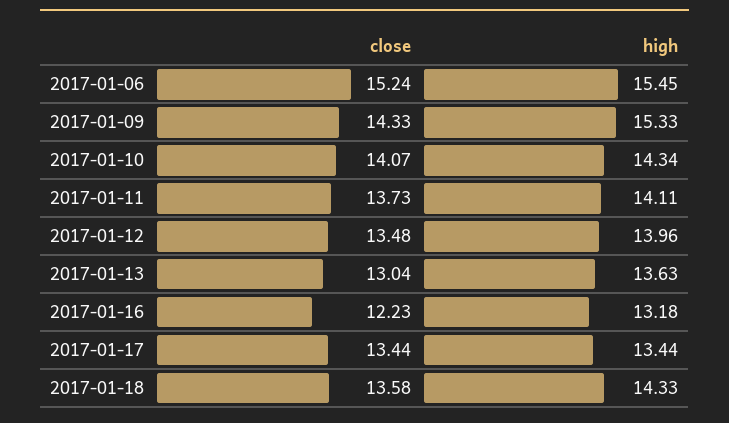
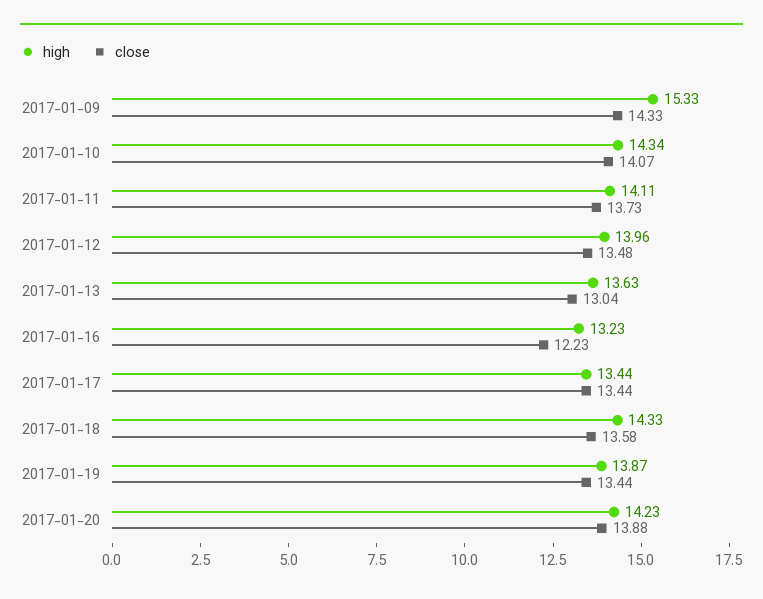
close, 2017-01-06: 15.24 -> none
high, 2017-01-06: 15.45 -> none
high, 2017-01-16: 13.18 -> 13.23
high, 2017-01-19: none -> 13.87
close, 2017-01-19: none -> 13.44
high, 2017-01-20: none -> 14.23
close, 2017-01-20: none -> 13.88

